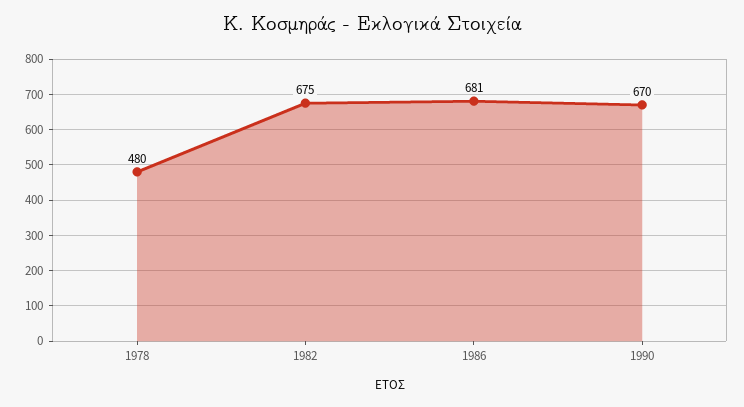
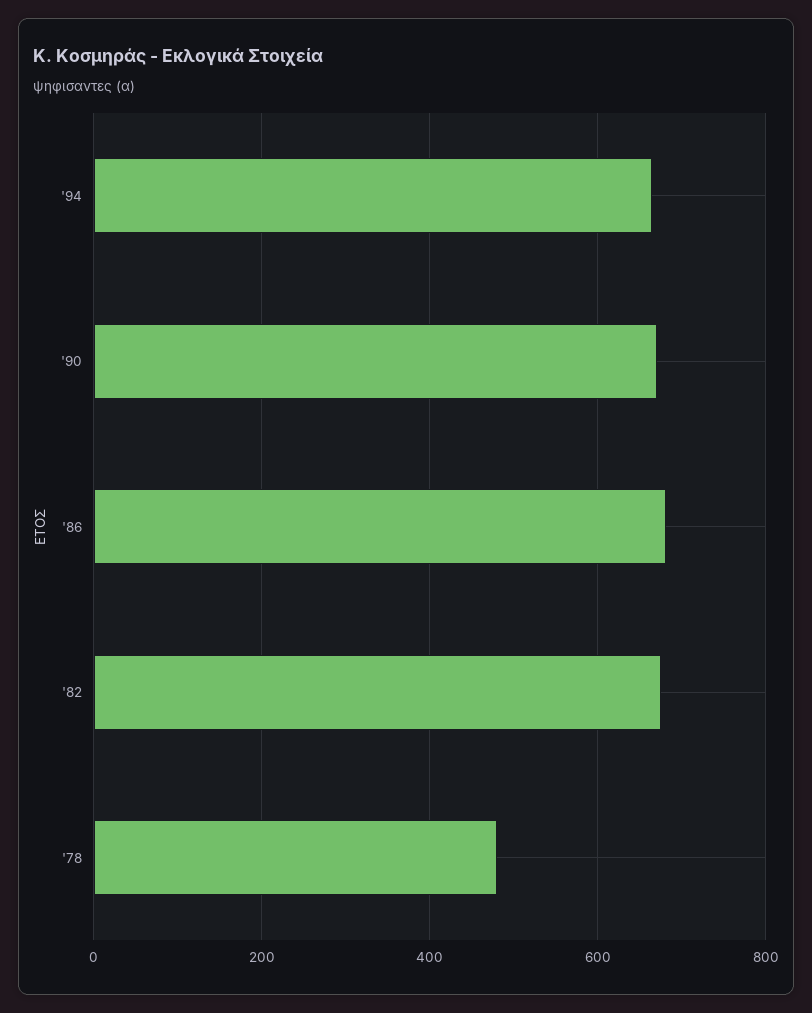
'94: none -> 660

